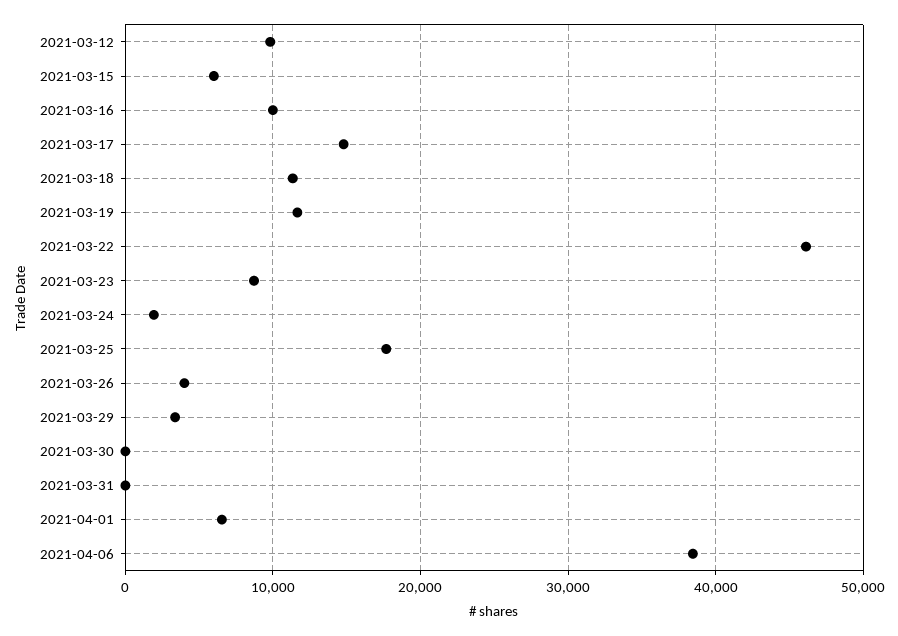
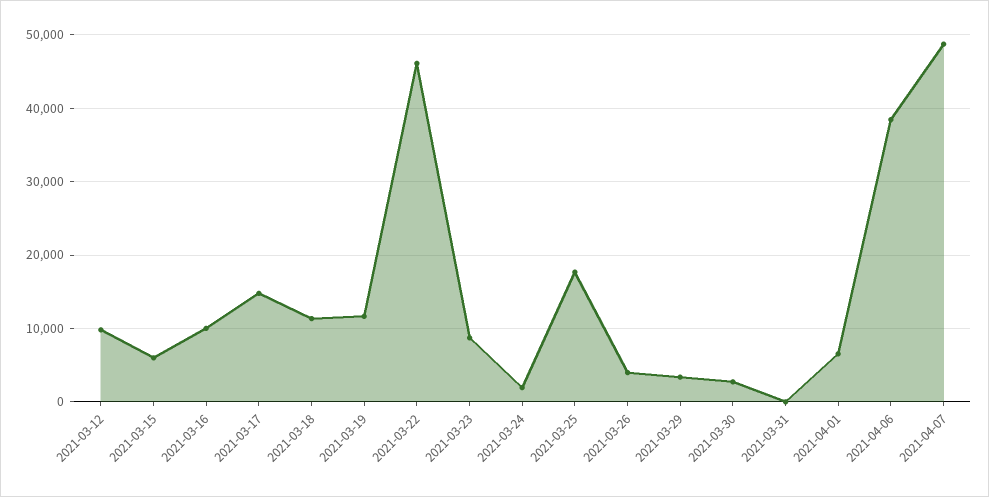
2021-03-30: 0 -> 3000
2021-04-07: none -> 49000

